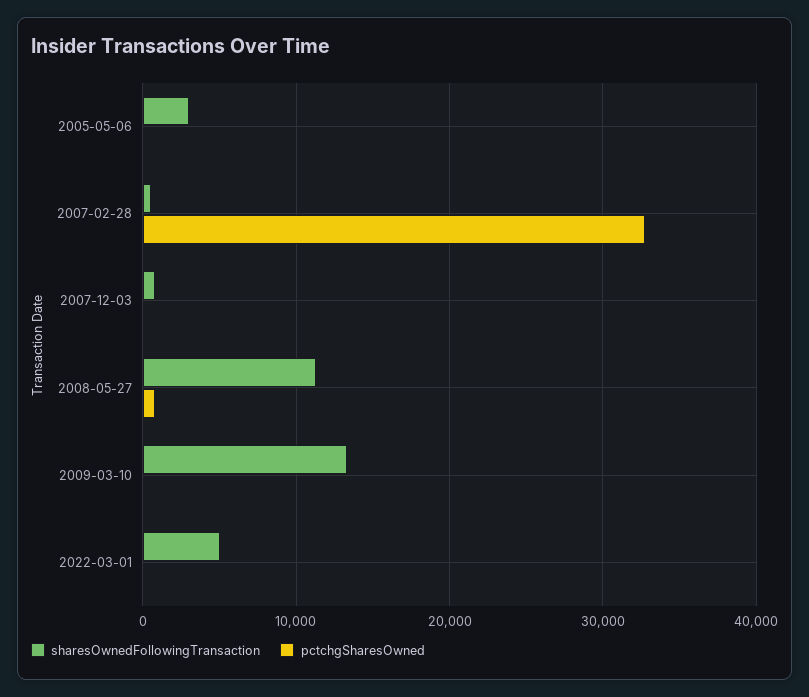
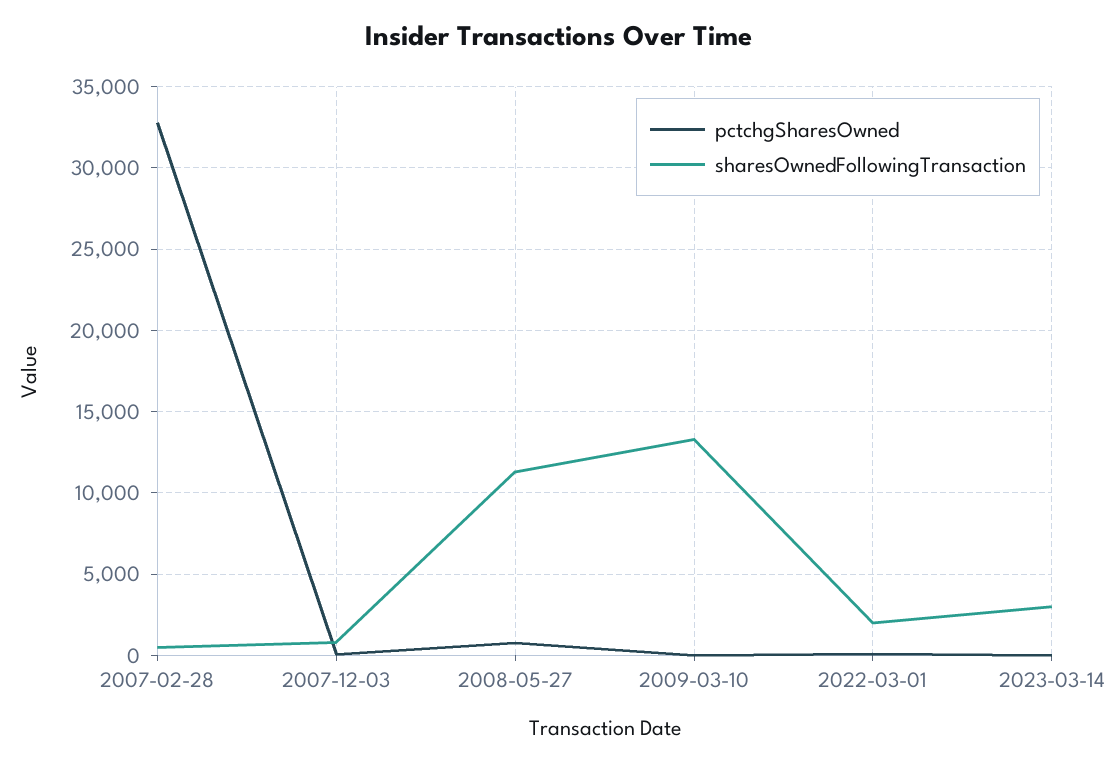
sharesOwnedFollowingTransaction, 2005-05-06: 3000 -> none
pctchgSharesOwned, 2005-05-06: 0 -> none
sharesOwnedFollowingTransaction, 2022-03-01: 5000 -> 2000
pctchgSharesOwned, 2023-03-14: none -> 0
sharesOwnedFollowingTransaction, 2023-03-14: none -> 3000

